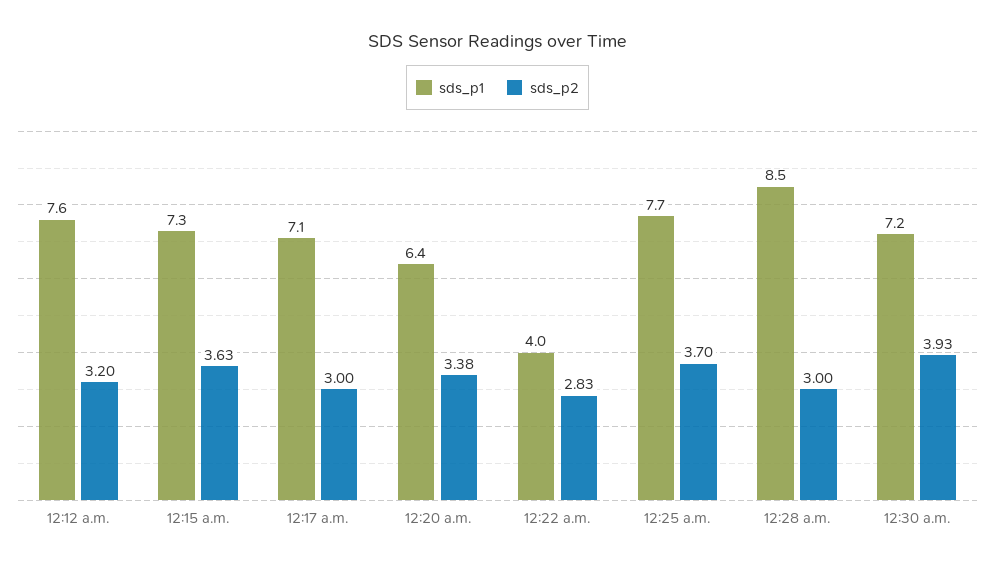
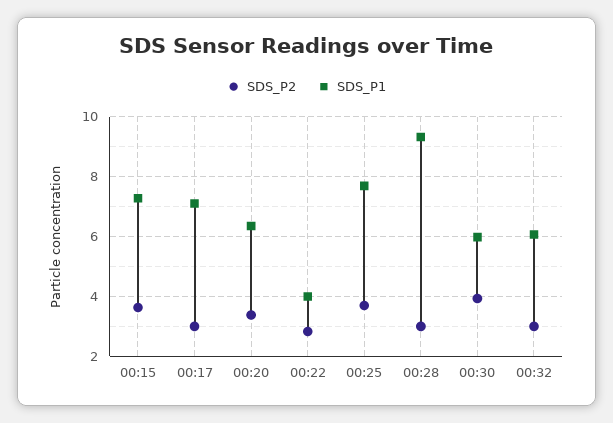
sds_p1, 12:12 a.m.: 7.6 -> none
sds_p2, 12:12 a.m.: 3.2 -> none
sds_p1, 12:28 a.m.: 8.5 -> 9.25
sds_p1, 12:30 a.m.: 7.2 -> 6
sds_p2, 00:32: none -> 3
sds_p1, 00:32: none -> 6

